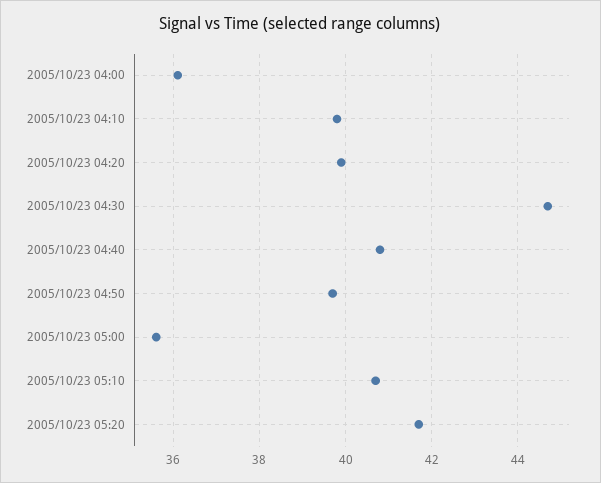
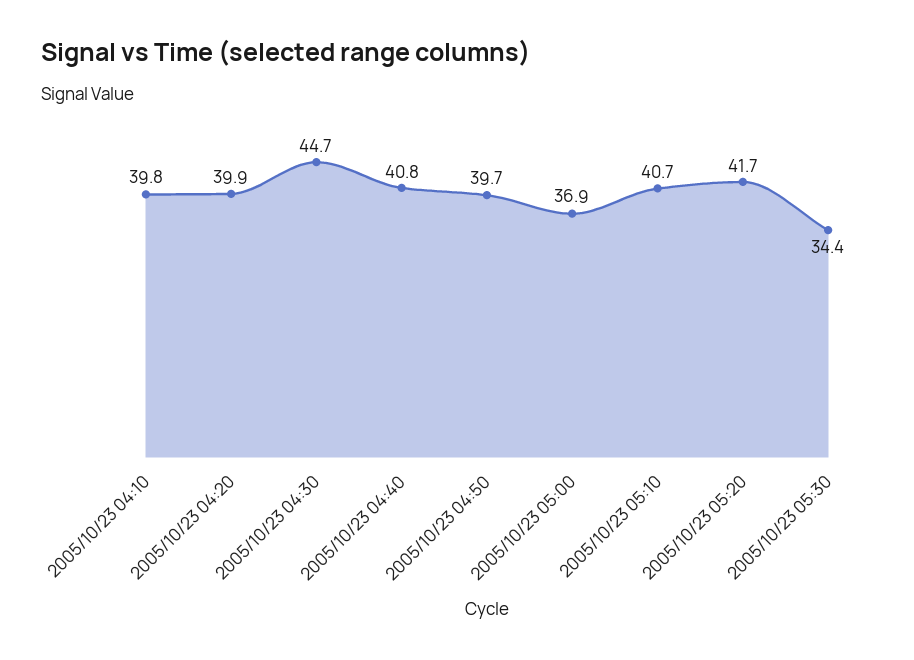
2005/10/23 04:00: 36 -> none
2005/10/23 05:00: 35.5 -> 36.9
2005/10/23 05:30: none -> 34.4

